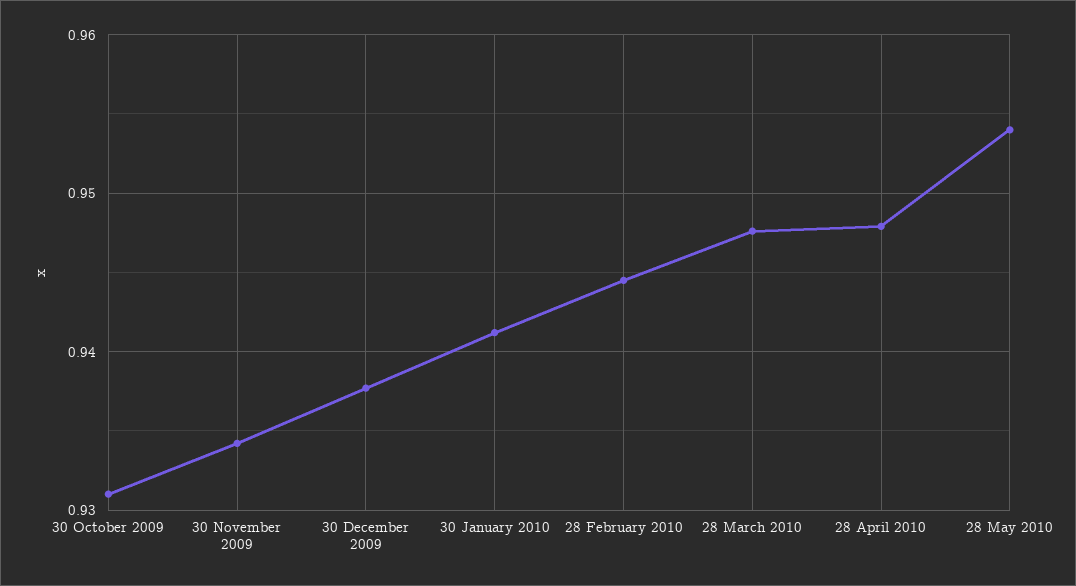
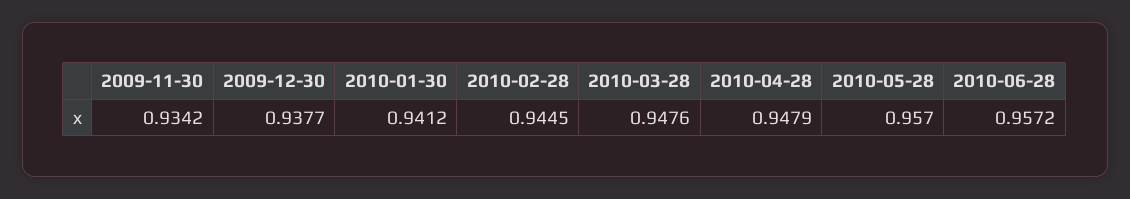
30 October 2009: 0.931 -> none
28 May 2010: 0.954 -> 0.957
2010-06-28: none -> 0.9572

